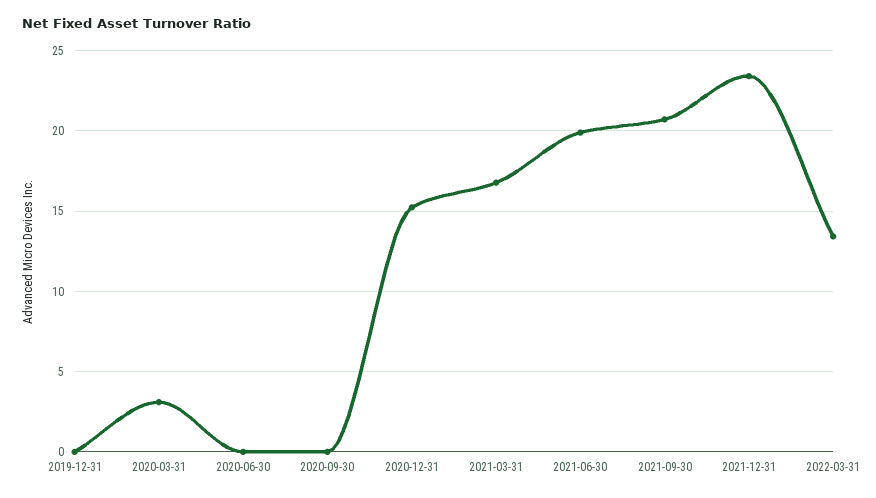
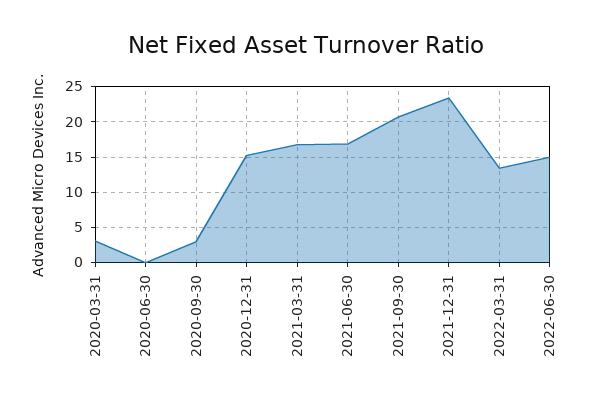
2019-12-31: 0 -> none
2020-09-30: 0 -> 3
2021-06-30: 20 -> 17
2022-06-30: none -> 15

